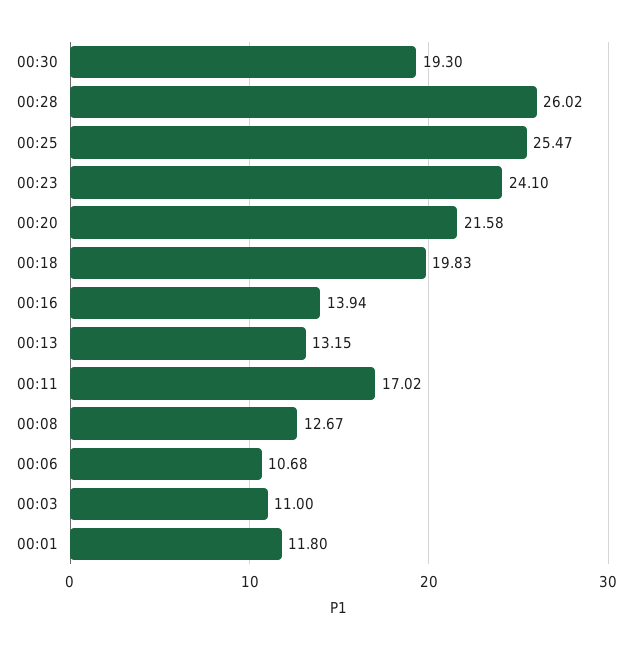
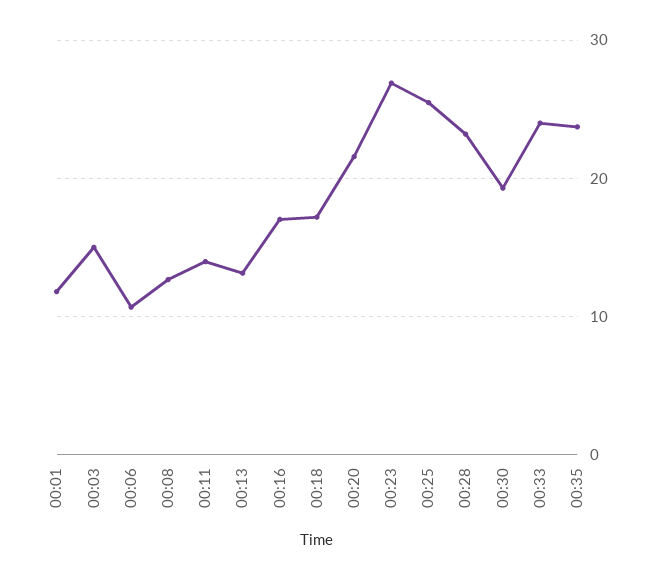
00:28: 26.02 -> 23
00:23: 24.1 -> 27
00:18: 19.83 -> 17
00:16: 13.94 -> 17
00:11: 17.02 -> 14
00:03: 11 -> 15
00:33: none -> 24
00:35: none -> 24

